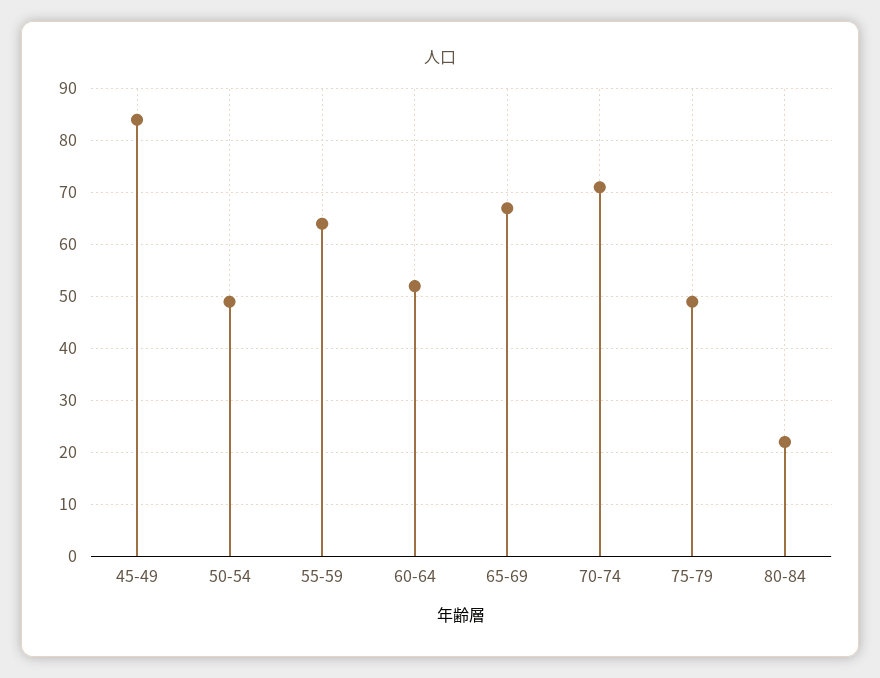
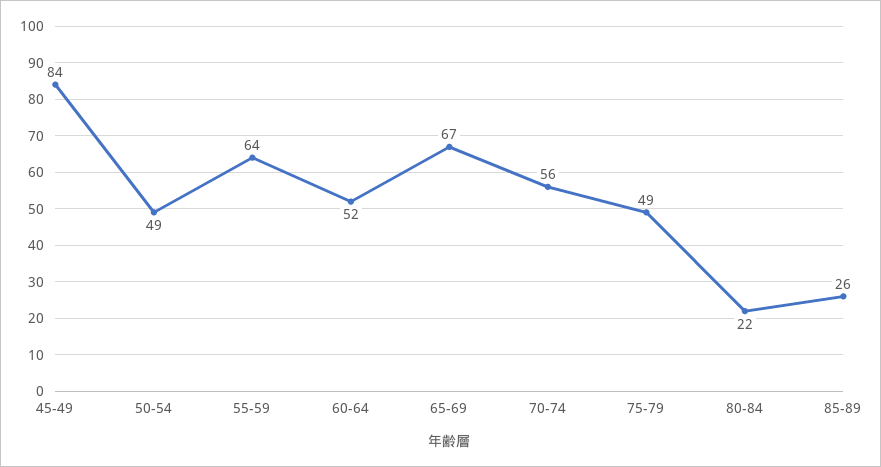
70-74: 70 -> 56
85-89: none -> 26

